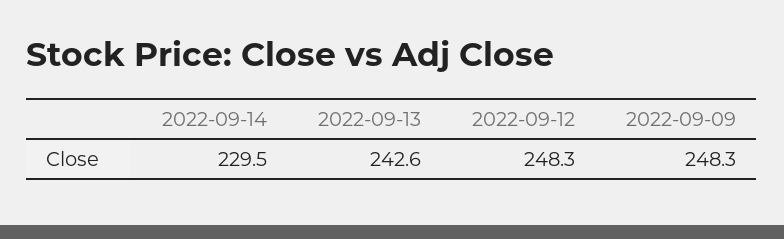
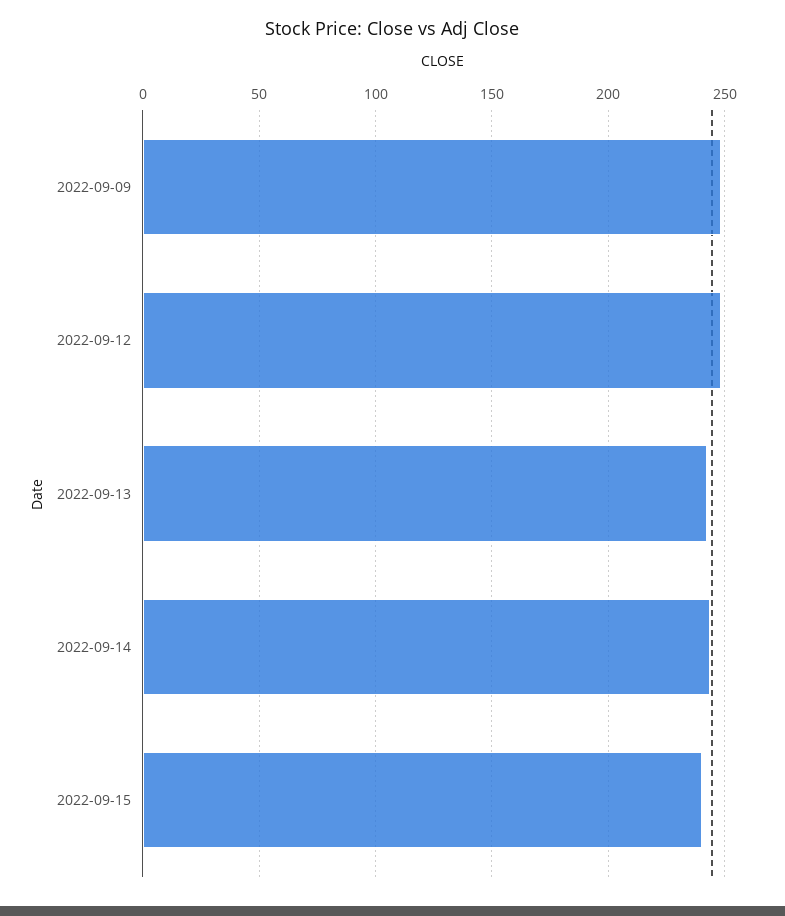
2022-09-14: 229.5 -> 245
2022-09-15: none -> 240

